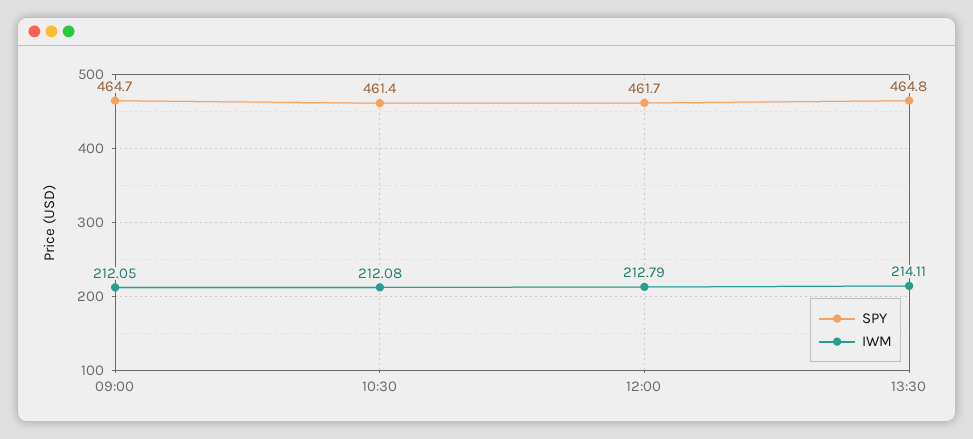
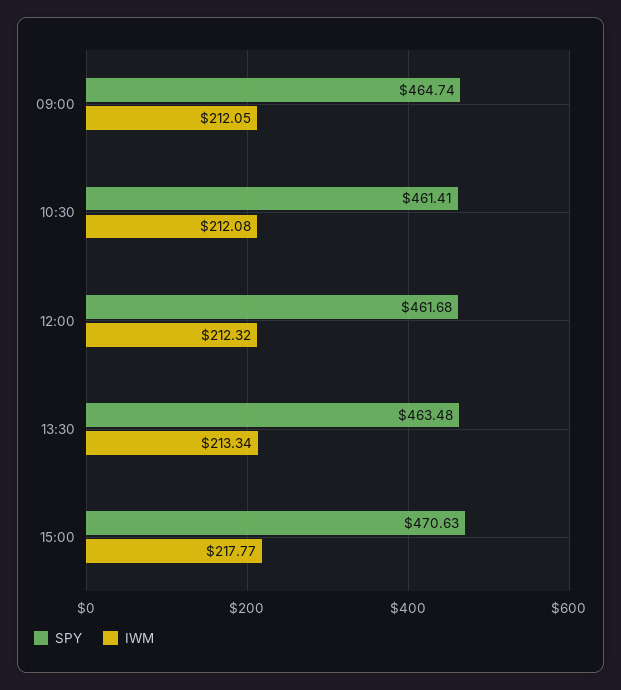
IWM, 12:00: 212.79 -> 212.32
SPY, 13:30: 464.8 -> 463.48
IWM, 13:30: 214.11 -> 213.34
SPY, 15:00: none -> 470.63
IWM, 15:00: none -> 217.77

